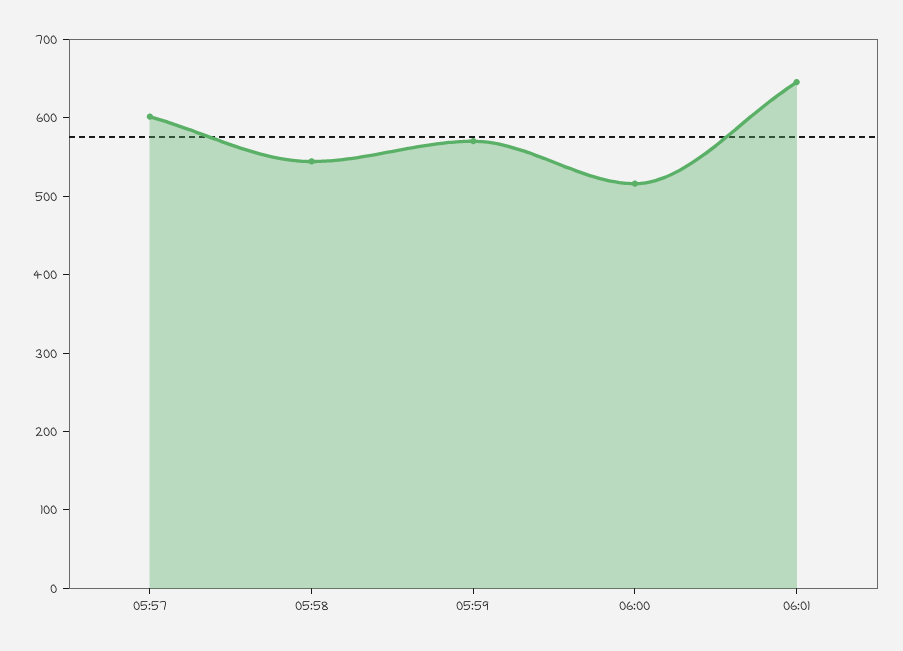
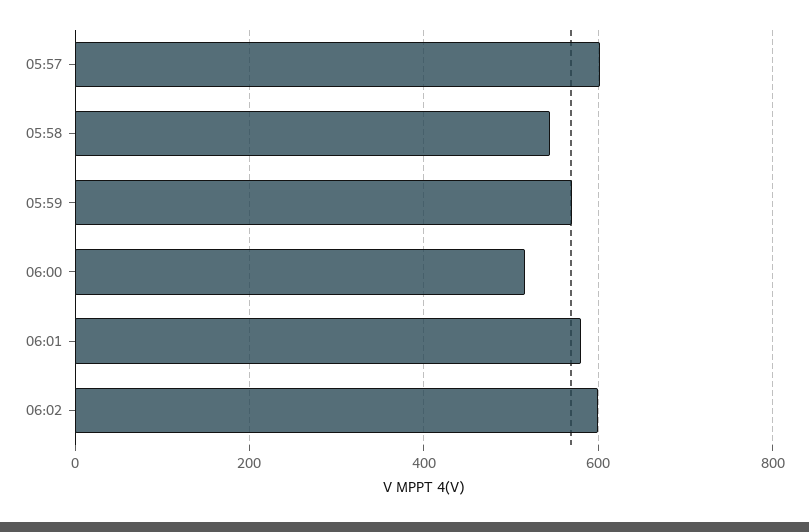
06:01: 640 -> 580
06:02: none -> 600

